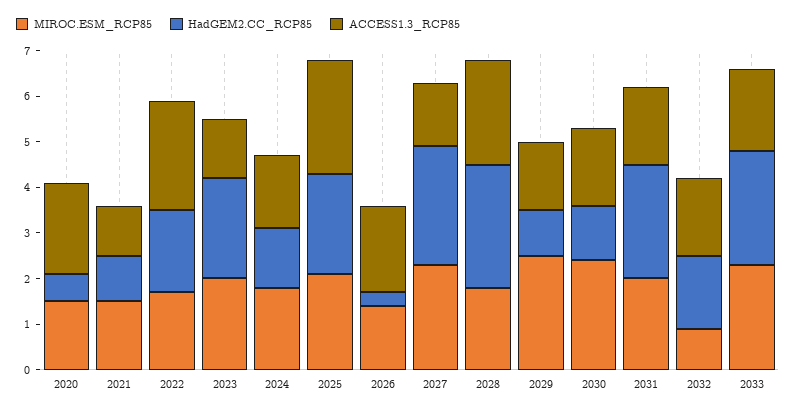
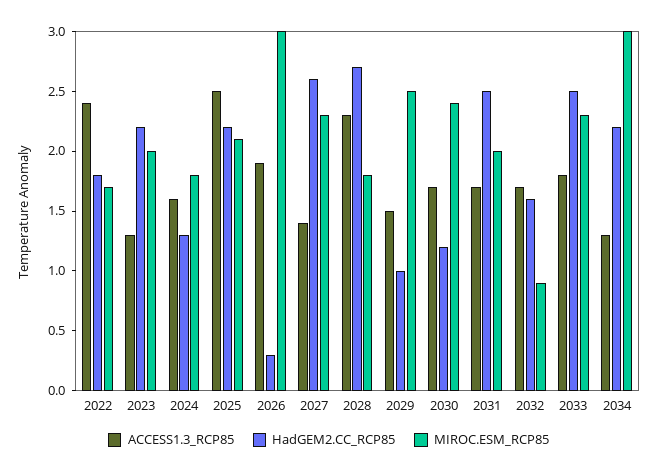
MIROC.ESM_RCP85, 2020: 1.5 -> none
HadGEM2.CC_RCP85, 2020: 0.5 -> none
ACCESS1.3_RCP85, 2020: 2 -> none
MIROC.ESM_RCP85, 2021: 1.5 -> none
HadGEM2.CC_RCP85, 2021: 1 -> none
ACCESS1.3_RCP85, 2021: 1 -> none
MIROC.ESM_RCP85, 2026: 1.5 -> 3
ACCESS1.3_RCP85, 2034: none -> 1.3
HadGEM2.CC_RCP85, 2034: none -> 2.2
MIROC.ESM_RCP85, 2034: none -> 3

